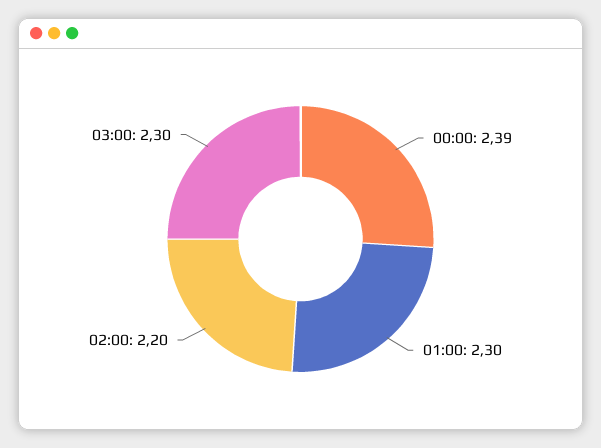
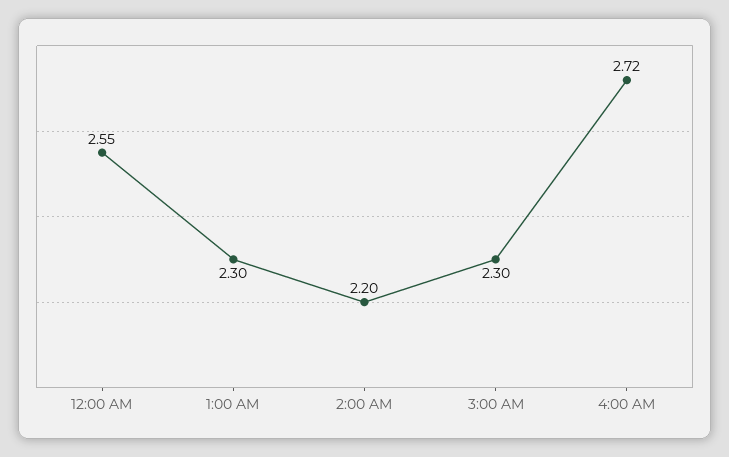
00:00: 2.39 -> 2.55
4:00 AM: none -> 2.72

